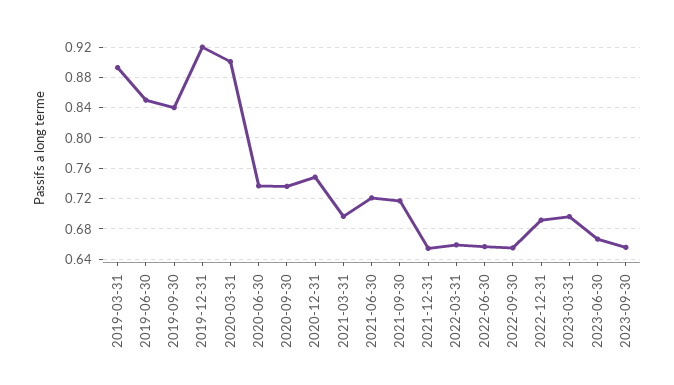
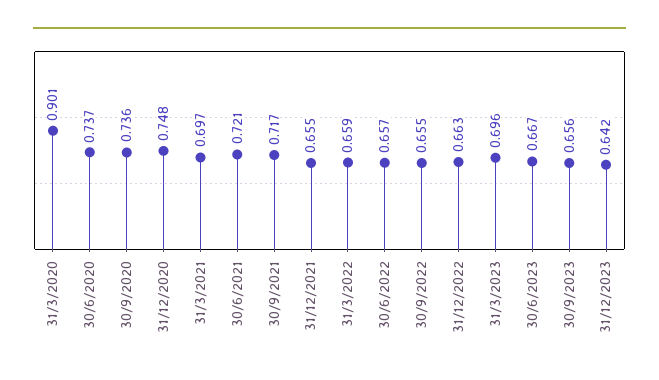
2019-03-31: 0.89 -> none
2019-06-30: 0.85 -> none
2019-09-30: 0.84 -> none
2019-12-31: 0.92 -> none
2022-12-31: 0.69 -> 0.663
31/12/2023: none -> 0.642

